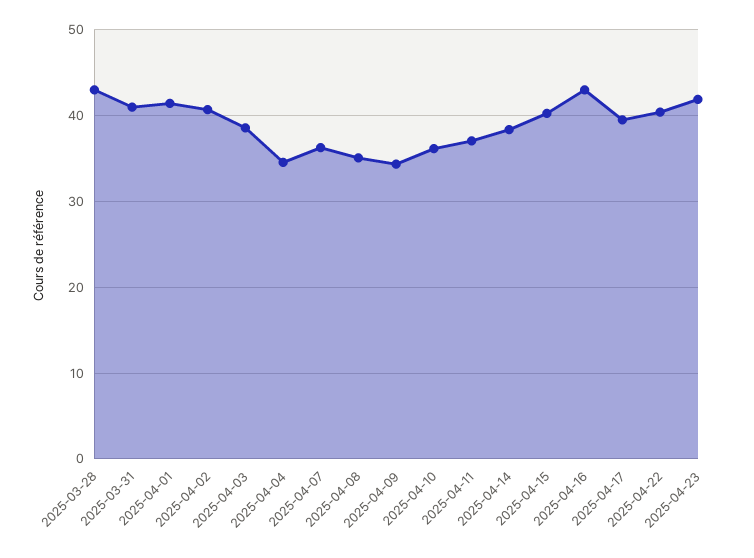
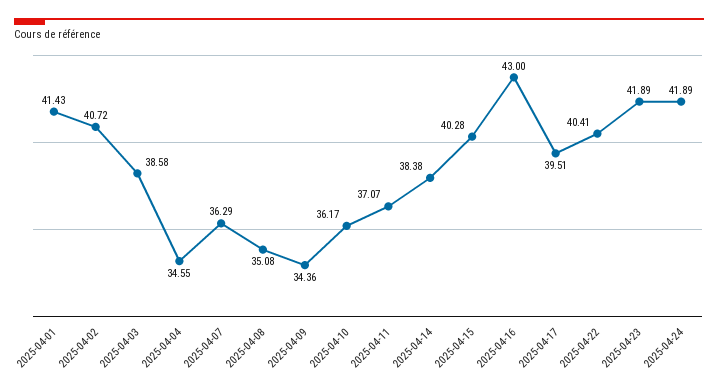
2025-03-28: 43 -> none
2025-03-31: 41 -> none
2025-04-24: none -> 41.89

